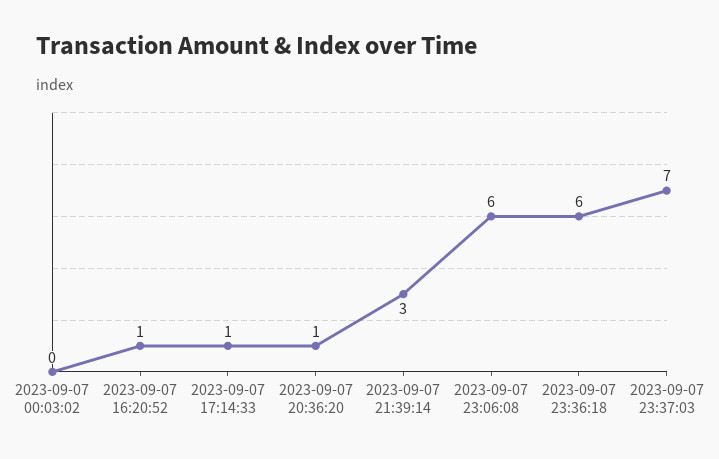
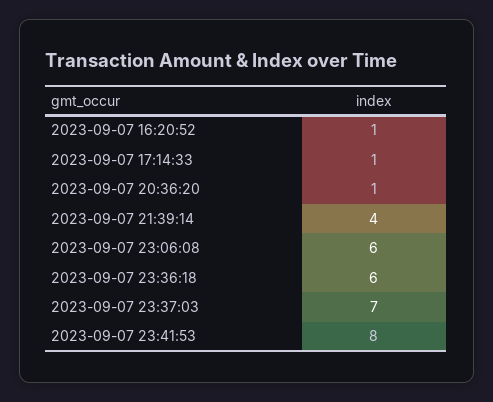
2023-09-07 00:03:02: 0 -> none
2023-09-07 21:39:14: 3 -> 4
2023-09-07 23:41:53: none -> 8

